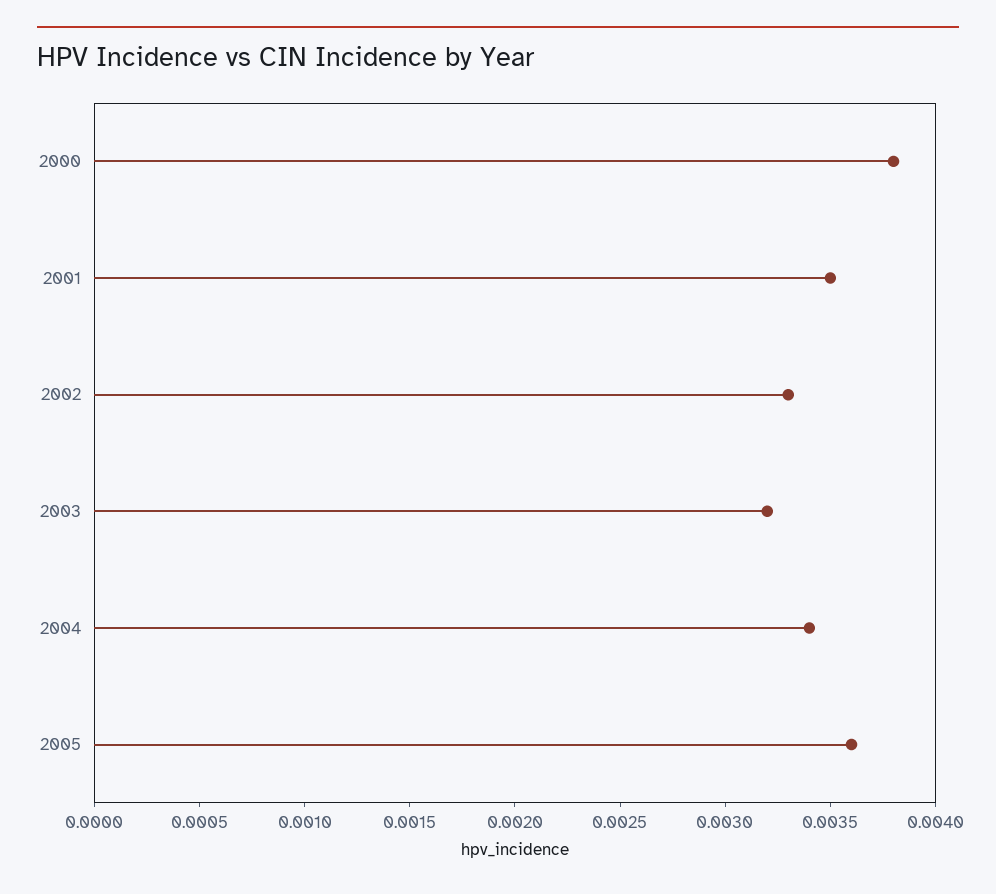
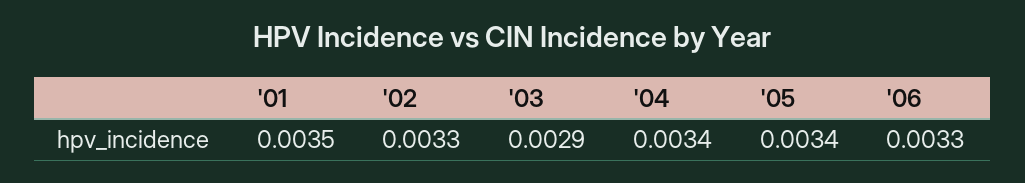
2000: 0.0038 -> none
2003: 0.0032 -> 0.0029
2005: 0.0036 -> 0.0034
'06: none -> 0.0033

